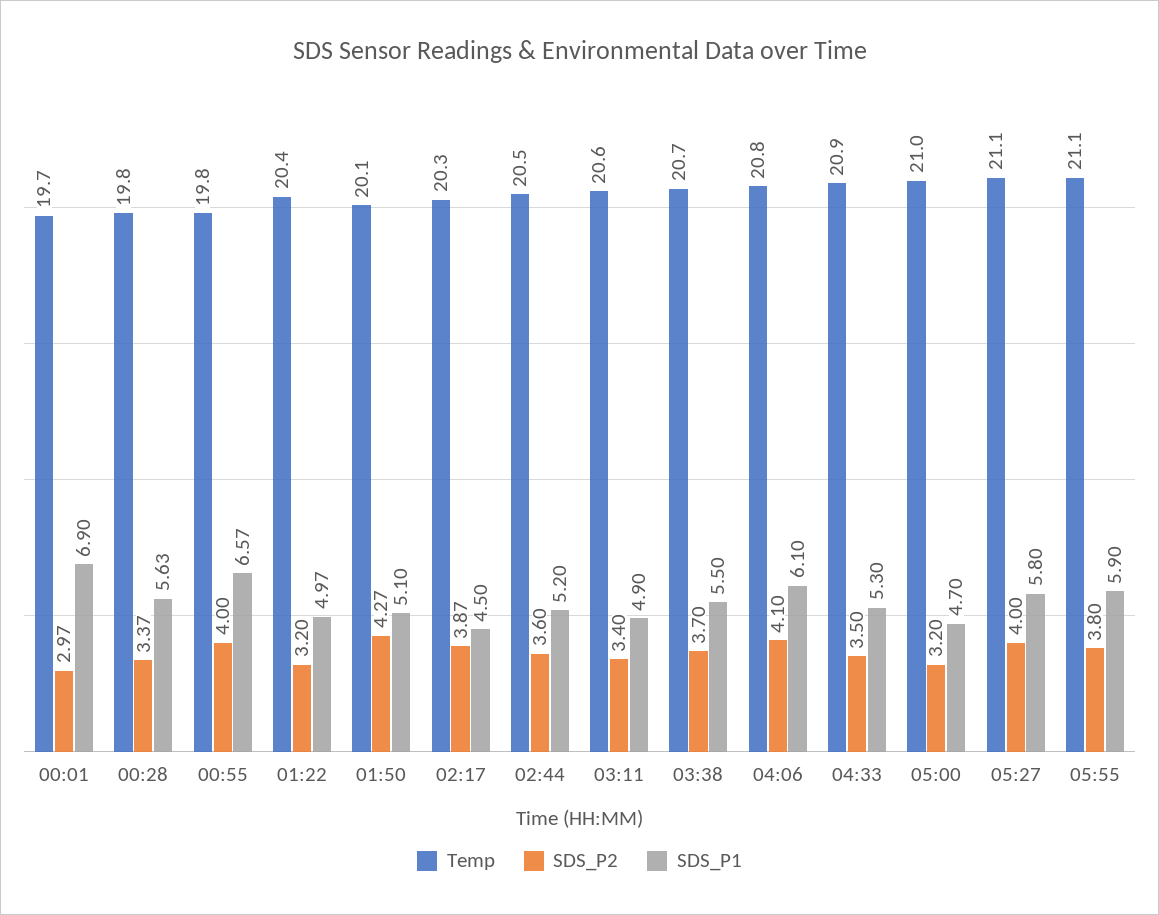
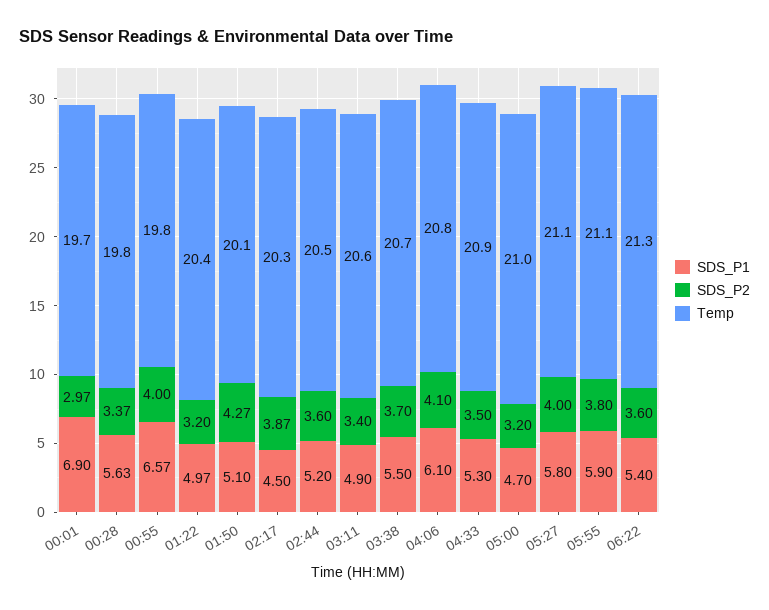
SDS_P1, 06:22: none -> 5.4
SDS_P2, 06:22: none -> 3.6
Temp, 06:22: none -> 21.3

